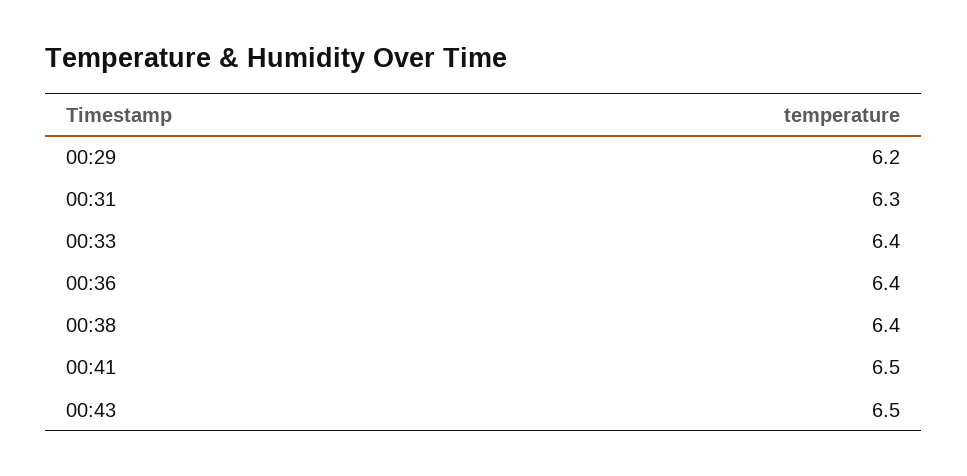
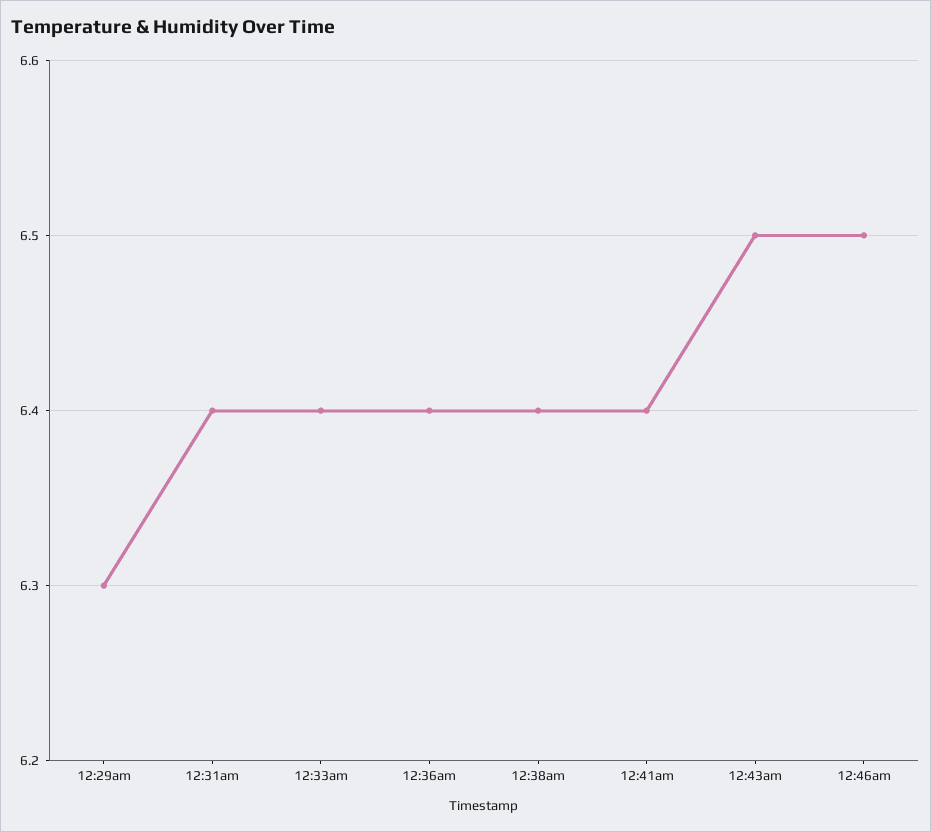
00:29: 6.2 -> 6.3
00:31: 6.3 -> 6.4
00:41: 6.5 -> 6.4
12:46am: none -> 6.5

